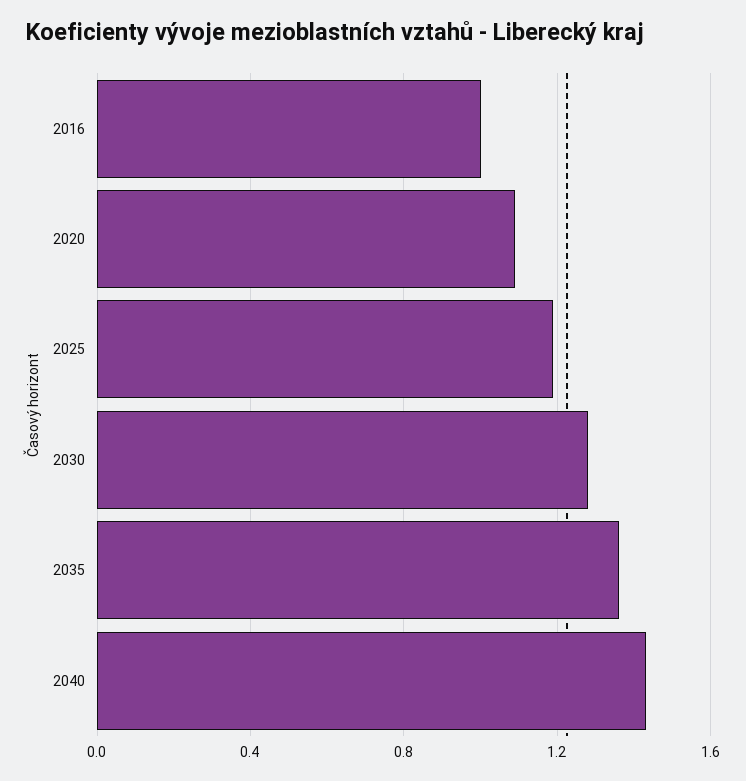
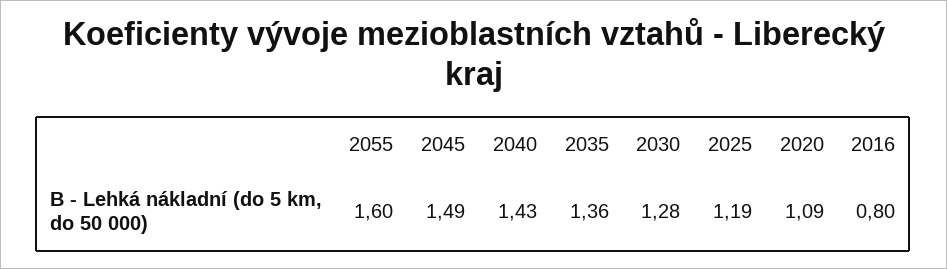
2016: 1 -> 0.8
2055: none -> 1.6
2045: none -> 1.49

